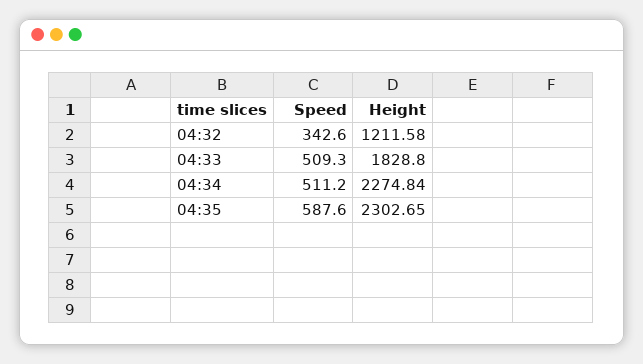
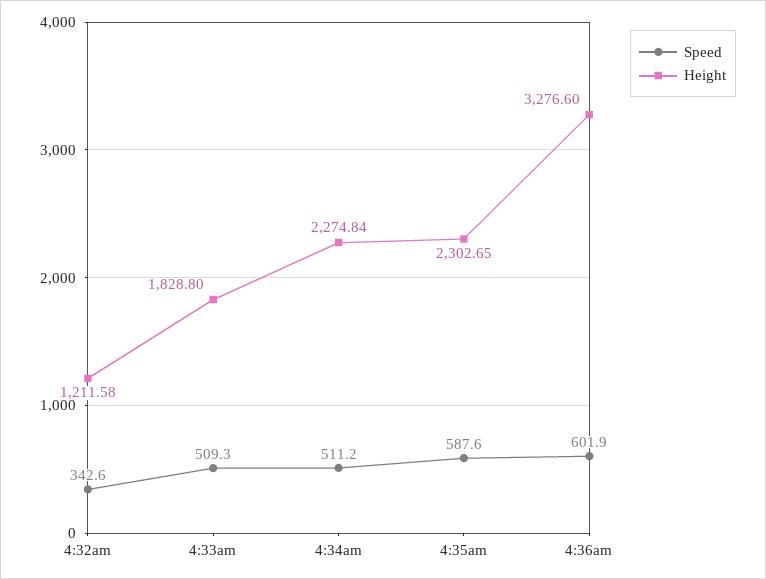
Speed, 4:36am: none -> 601.9
Height, 4:36am: none -> 3276.6

